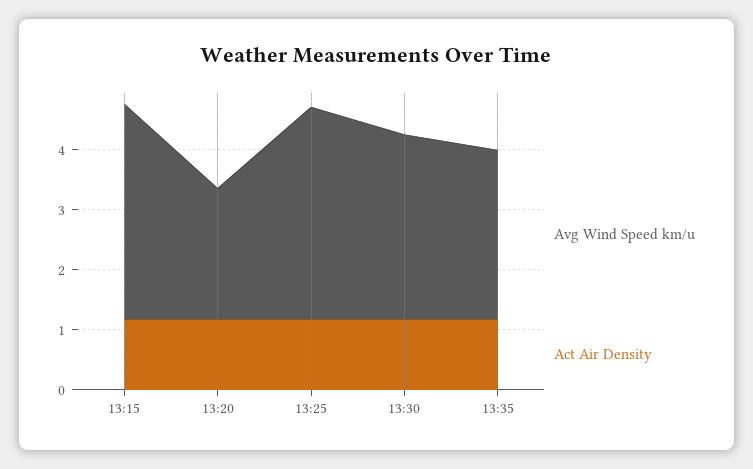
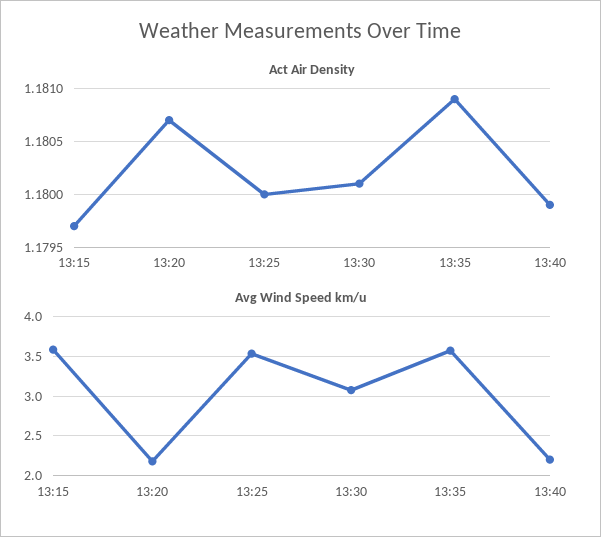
Avg Wind Speed km/u, 13:35: 2.8 -> 3.6
Act Air Density, 13:40: none -> 1.1799
Avg Wind Speed km/u, 13:40: none -> 2.2

